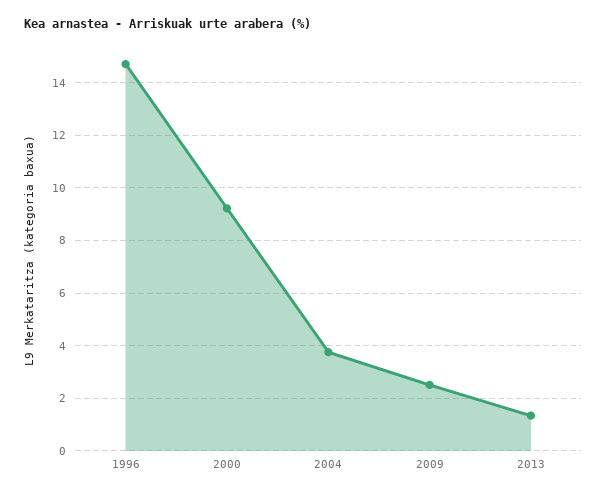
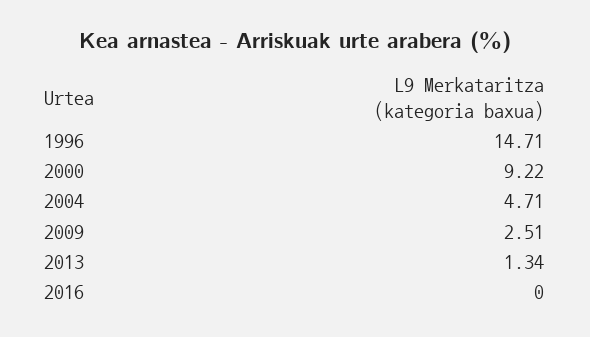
2004: 3.75 -> 4.71
2016: none -> 0

